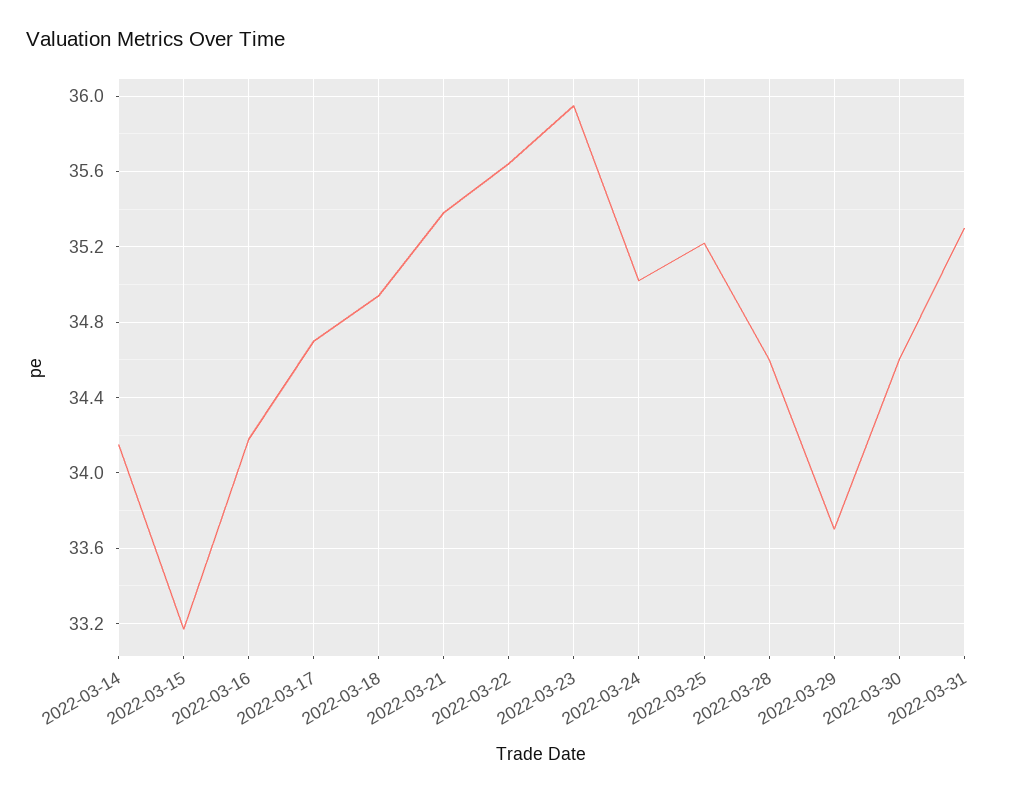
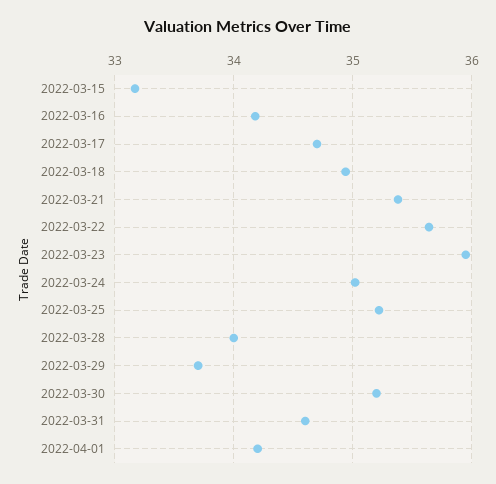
2022-03-14: 34.15 -> none
2022-03-28: 34.6 -> 34
2022-03-30: 34.6 -> 35.2
2022-03-31: 35.3 -> 34.6
2022-04-01: none -> 34.2

